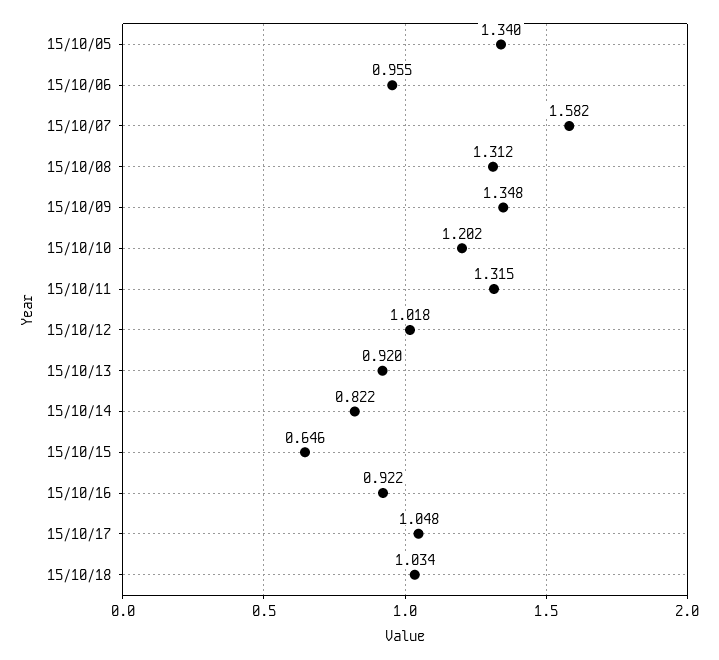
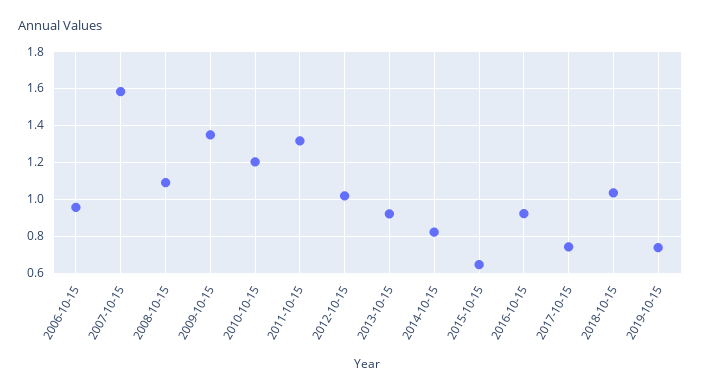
15/10/05: 1.34 -> none
15/10/08: 1.312 -> 1.1
15/10/17: 1.048 -> 0.75
2019-10-15: none -> 0.75

